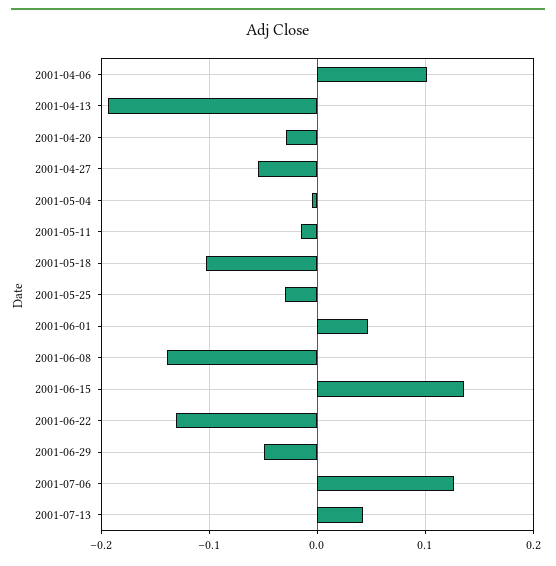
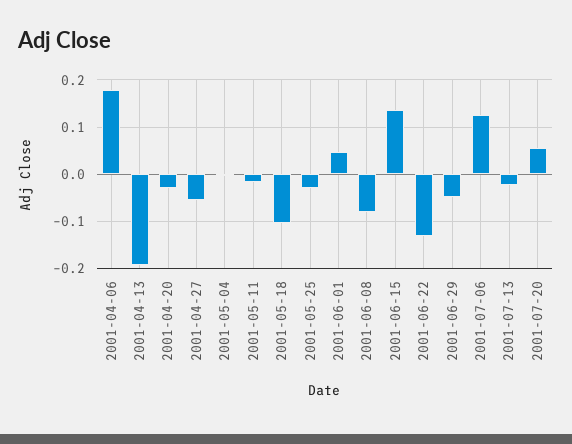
2001-04-06: 0.1 -> 0.18
2001-06-08: -0.14 -> -0.08
2001-07-13: 0.04 -> -0.02
2001-07-20: none -> 0.06

